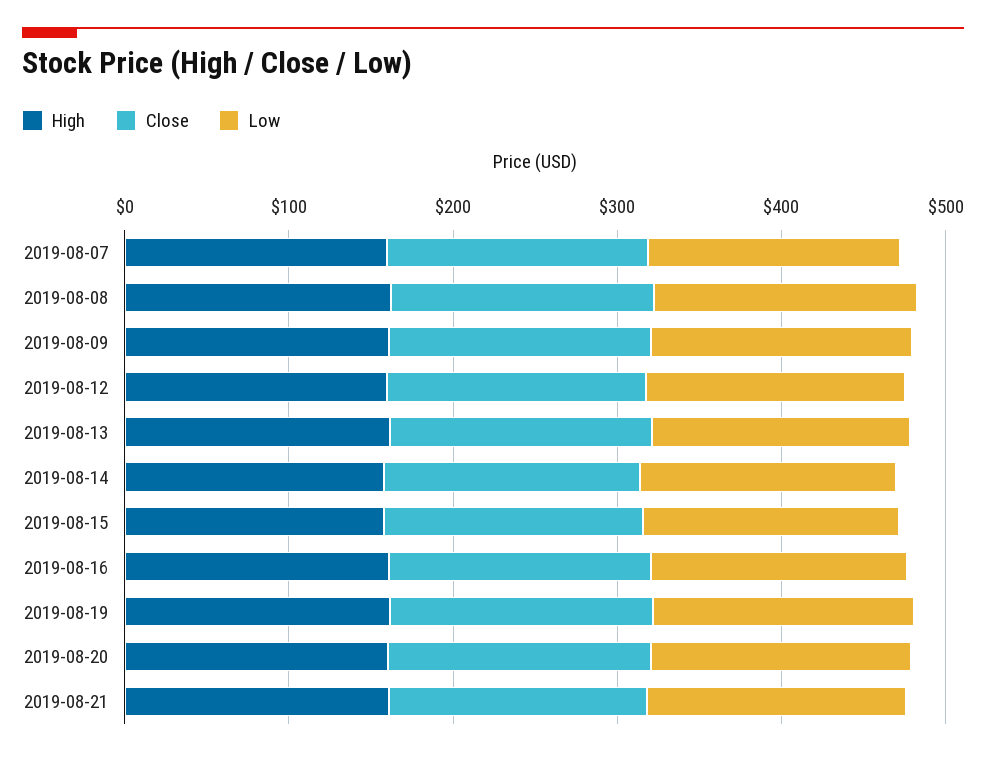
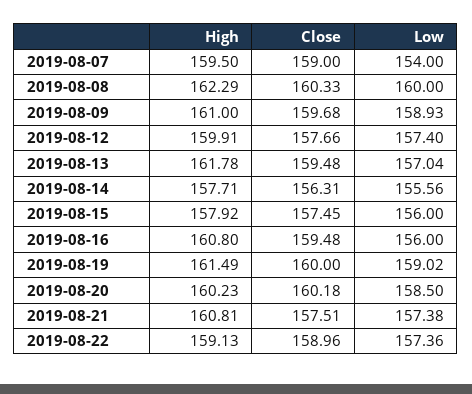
High, 2019-08-22: none -> 159.13
Close, 2019-08-22: none -> 158.96
Low, 2019-08-22: none -> 157.36

